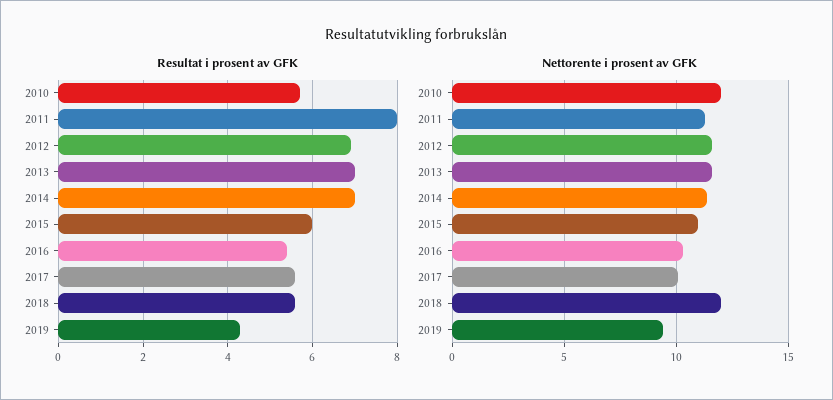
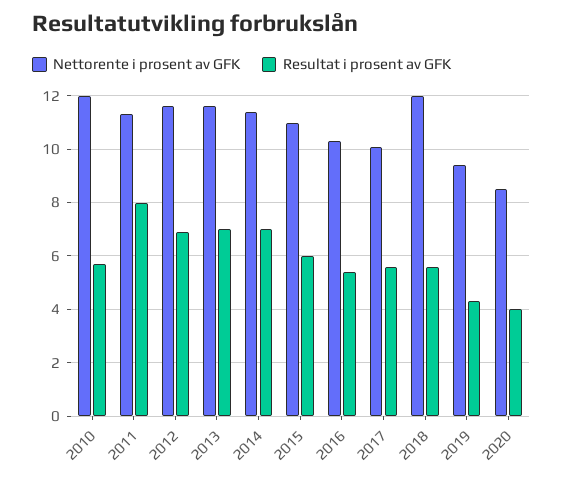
Nettorente i prosent av GFK, 2020: none -> 8.5
Resultat i prosent av GFK, 2020: none -> 4

